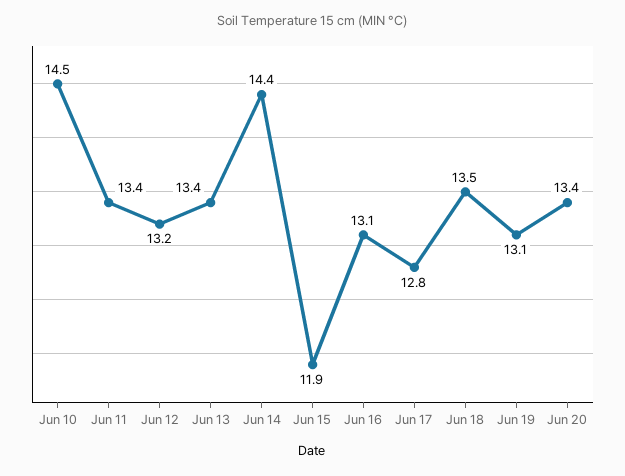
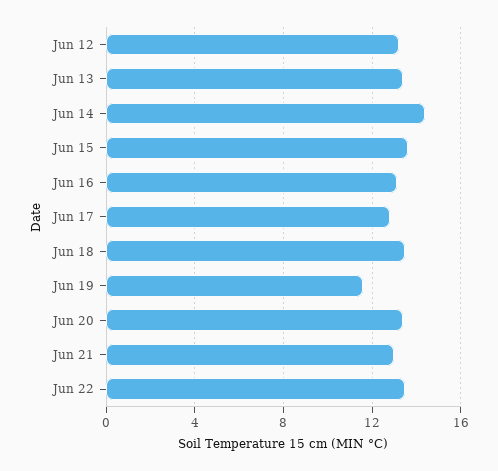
Jun 10: 14.5 -> none
Jun 11: 13.4 -> none
Jun 15: 11.9 -> 13.5
Jun 19: 13.1 -> 11.5
Jun 21: none -> 13
Jun 22: none -> 13.5

